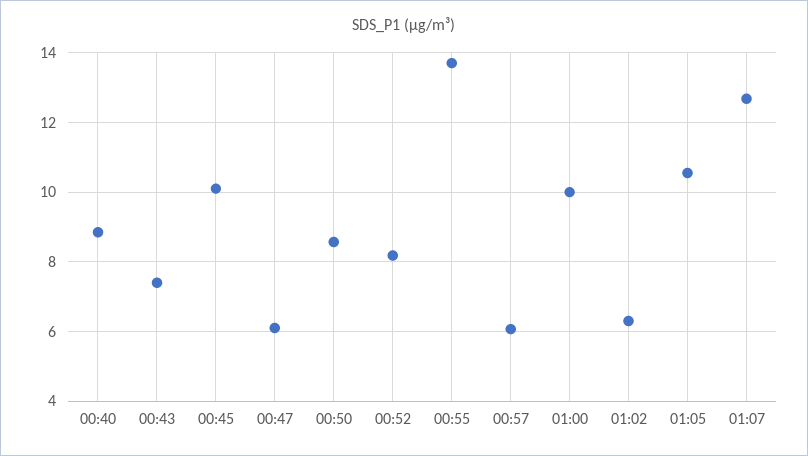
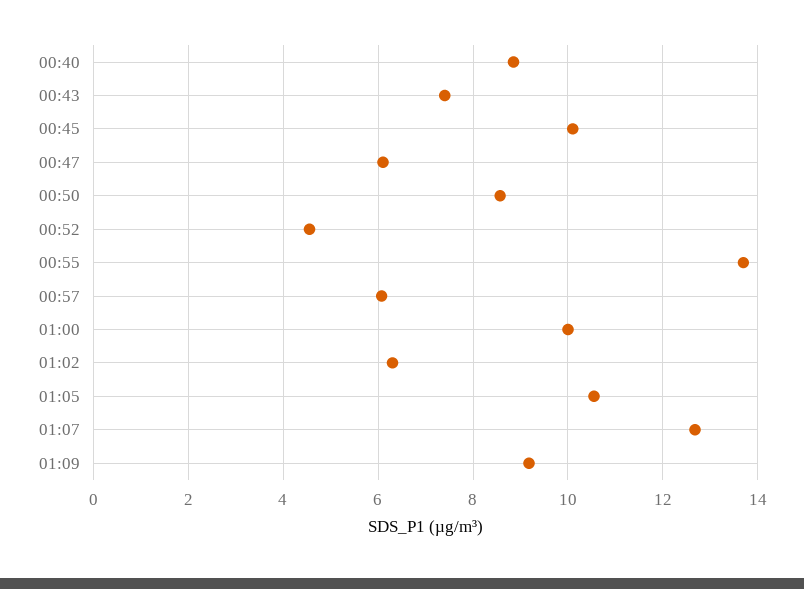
00:52: 8.2 -> 4.6
01:09: none -> 9.2

